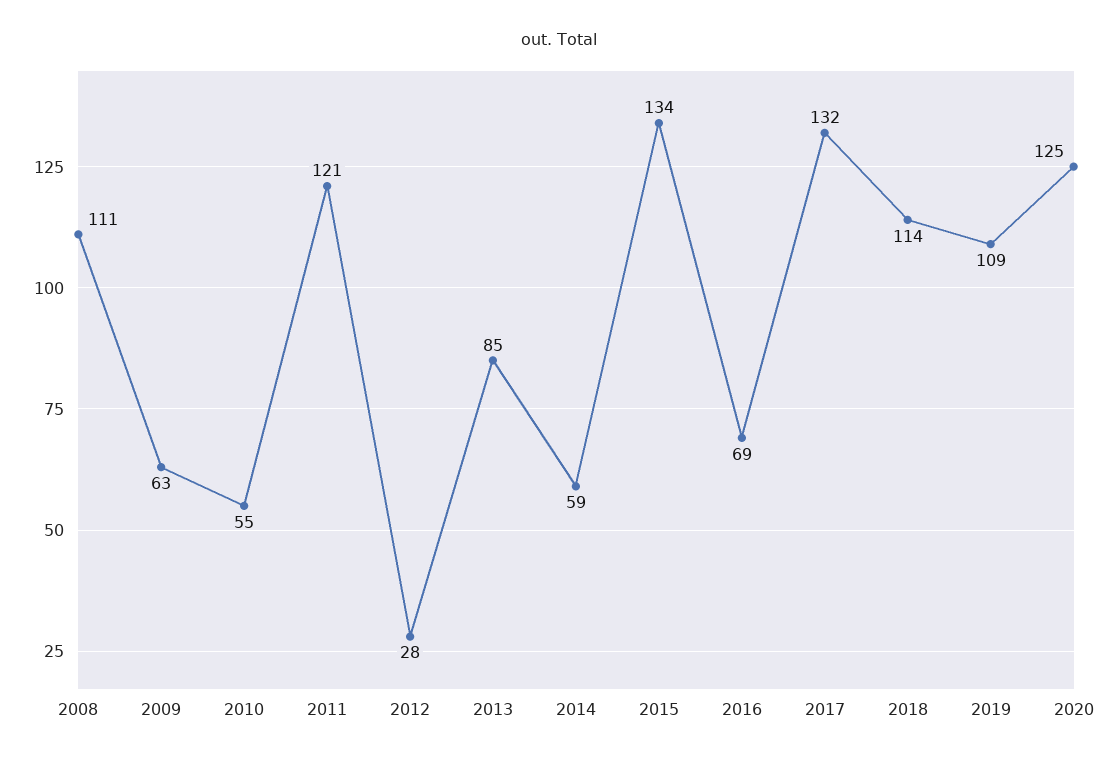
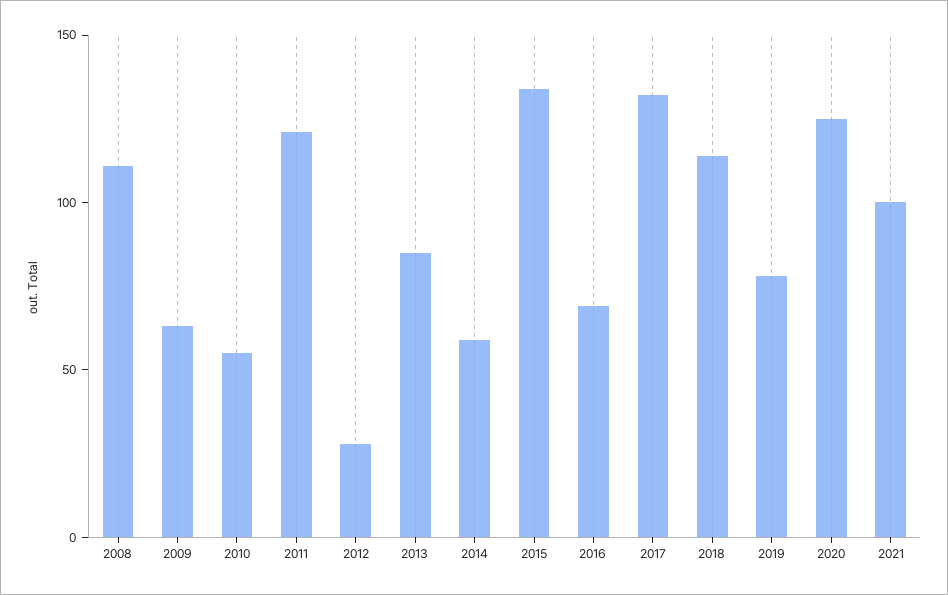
2019: 109 -> 80
2021: none -> 100

